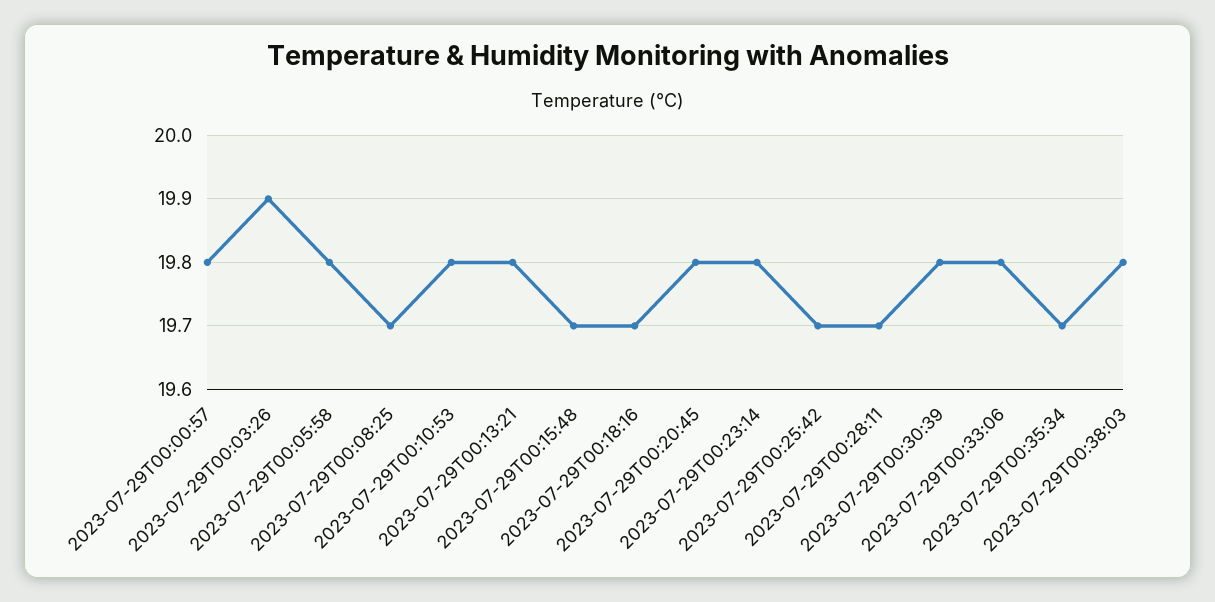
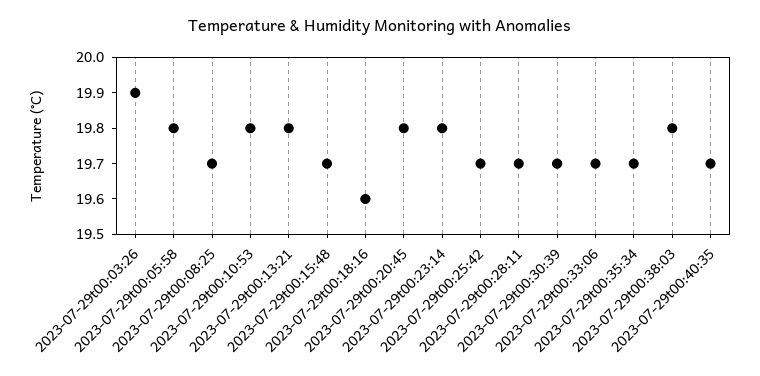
2023-07-29T00:00:57: 19.8 -> none
2023-07-29T00:18:16: 19.7 -> 19.6
2023-07-29T00:30:39: 19.8 -> 19.7
2023-07-29T00:33:06: 19.8 -> 19.7
2023-07-29t00:40:35: none -> 19.7

